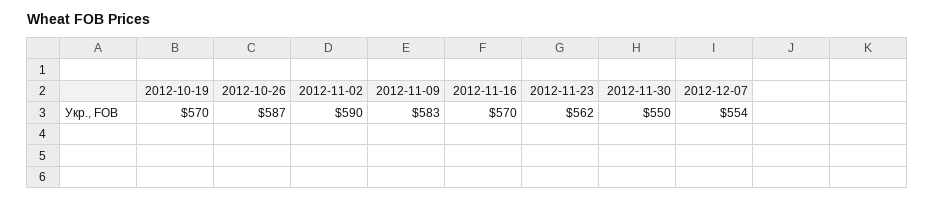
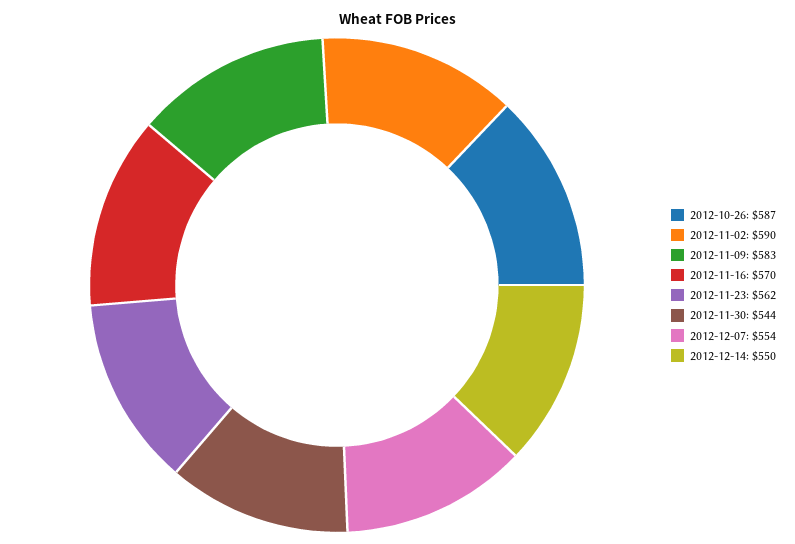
2012-10-19: 570 -> none
2012-11-30: 550 -> 544
2012-12-14: none -> 550

